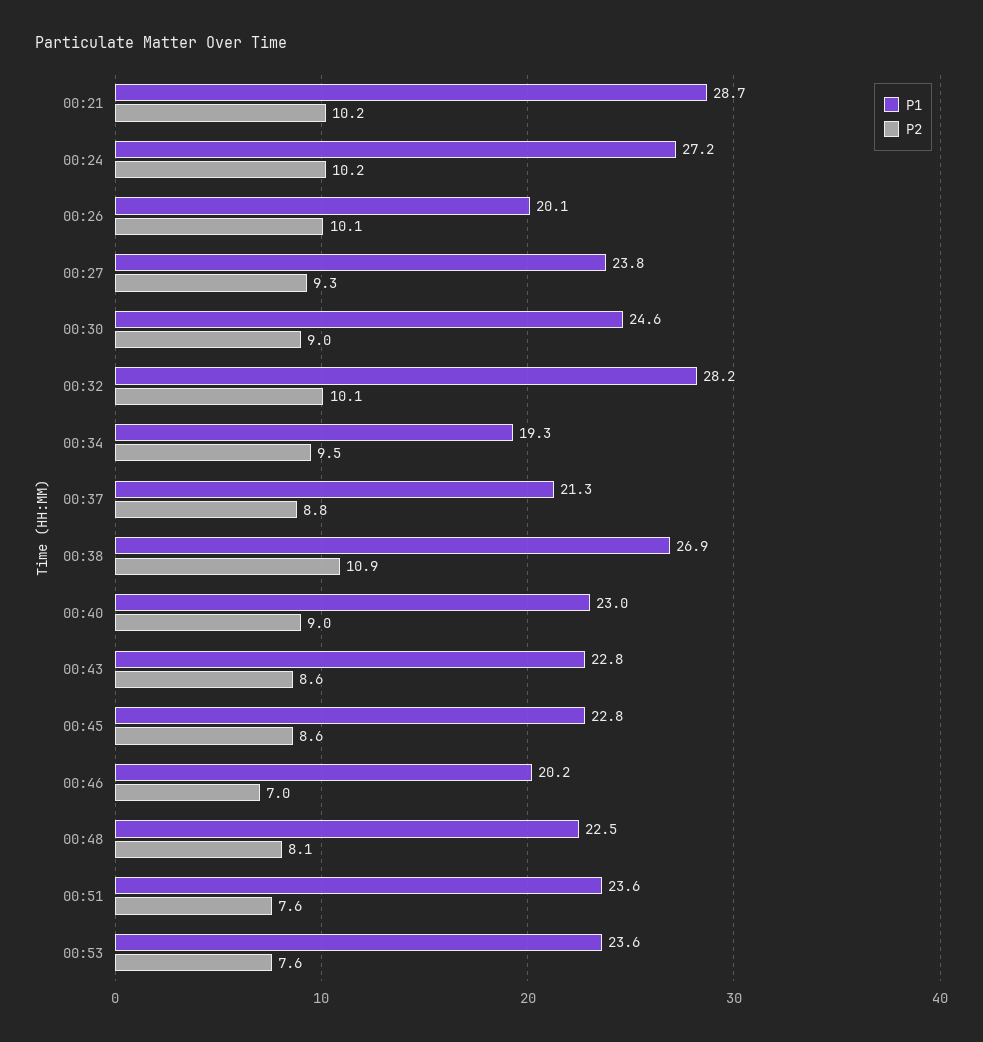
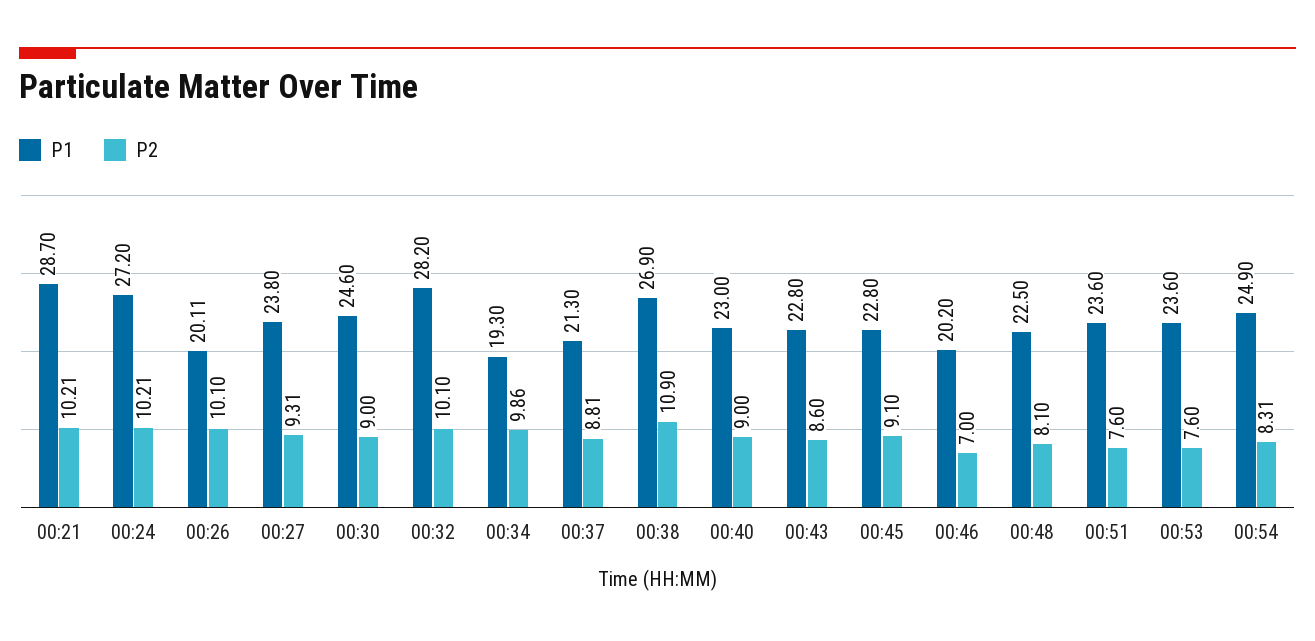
P2, 00:34: 9.5 -> 9.86
P2, 00:45: 8.6 -> 9.1
P1, 00:54: none -> 24.9
P2, 00:54: none -> 8.31

